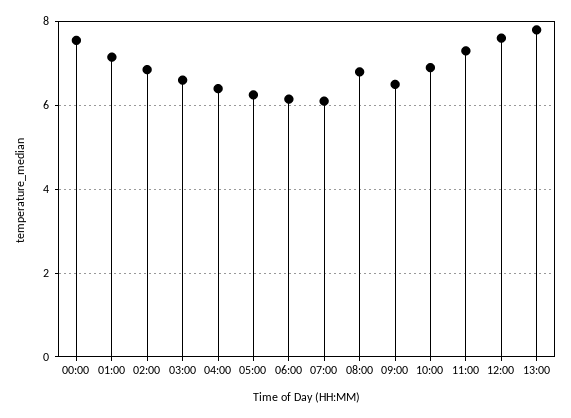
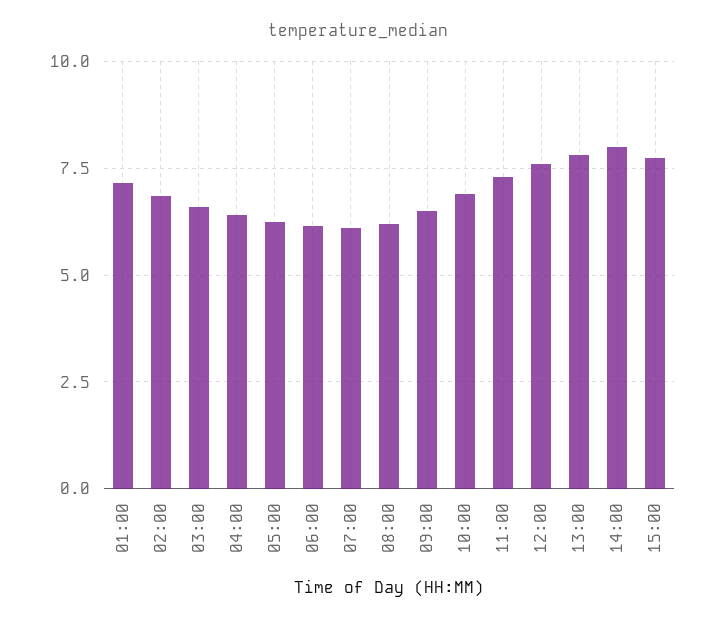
00:00: 7.6 -> none
08:00: 6.8 -> 6.25
14:00: none -> 8
15:00: none -> 7.75

